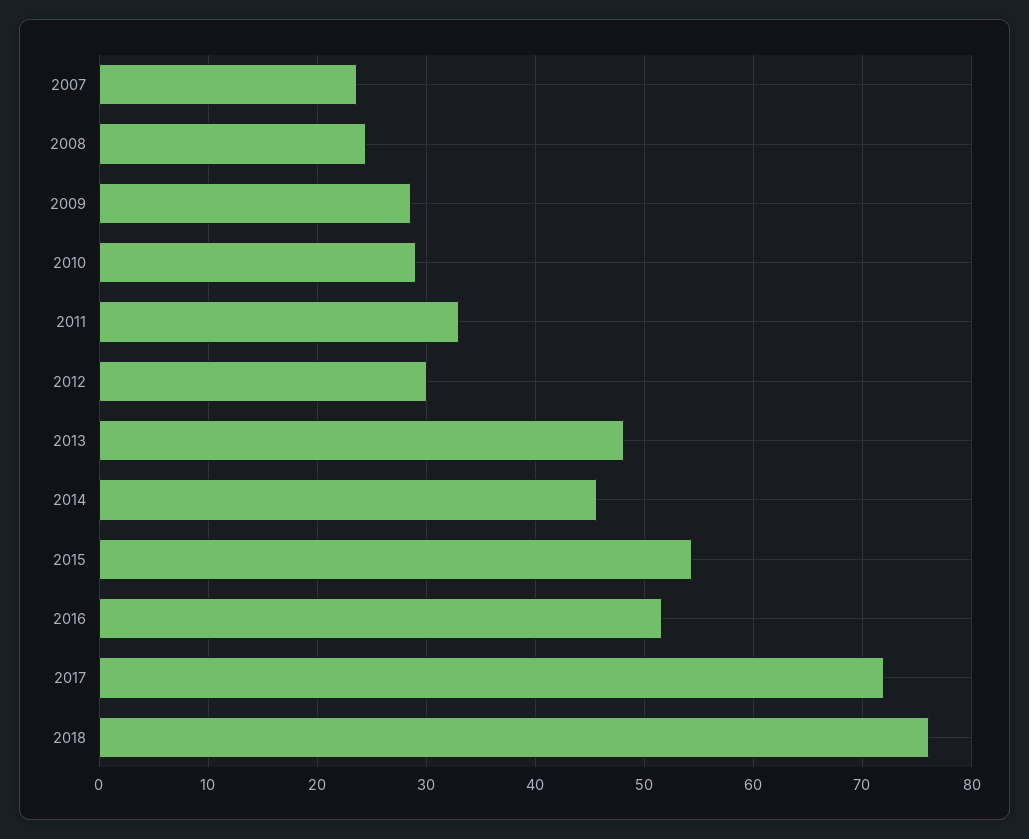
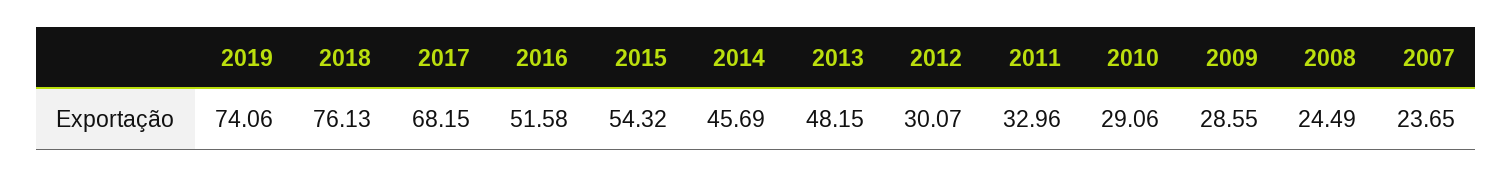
2017: 72 -> 68.15
2019: none -> 74.06

